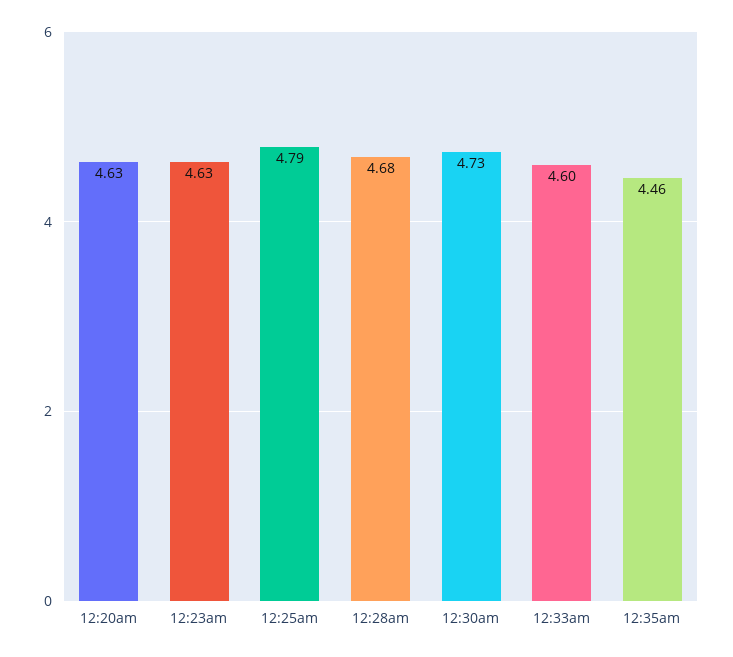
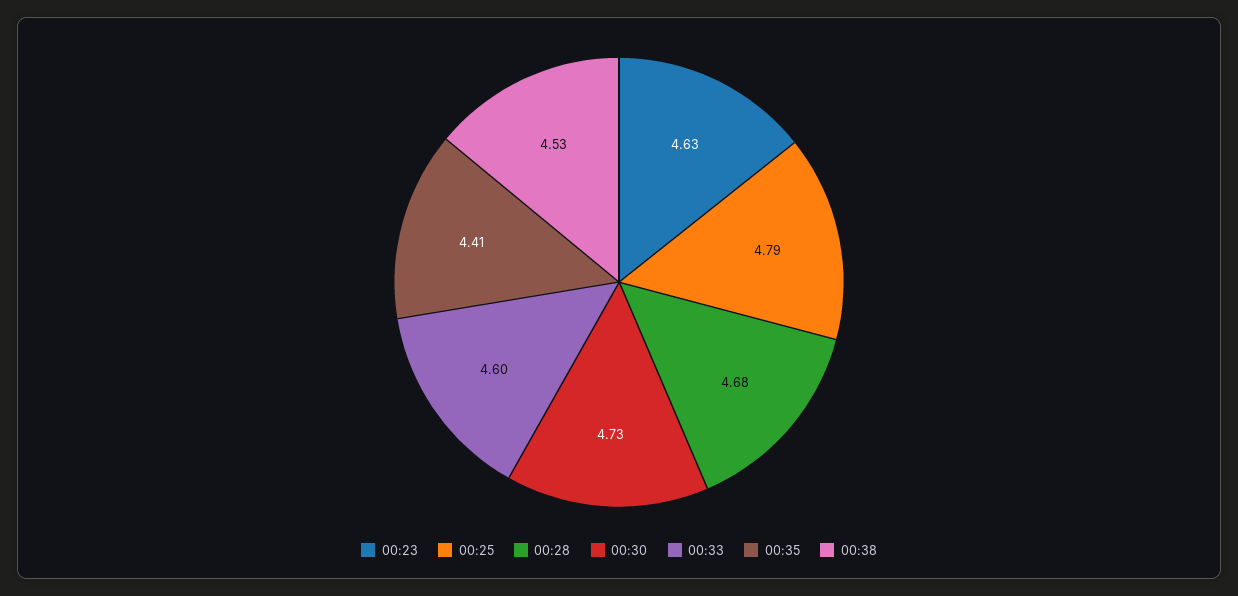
12:20am: 4.63 -> none
12:35am: 4.46 -> 4.41
00:38: none -> 4.53

